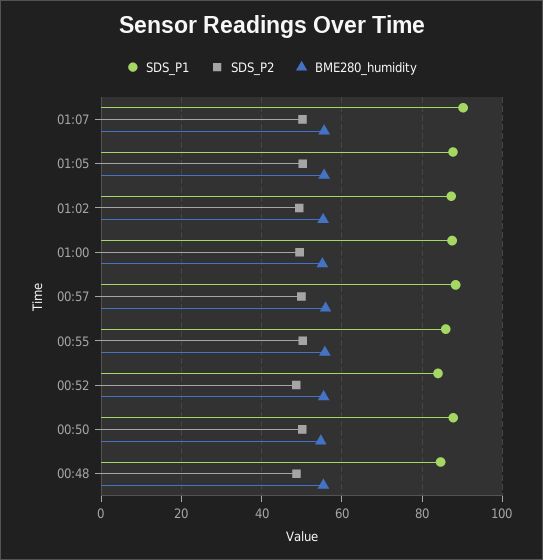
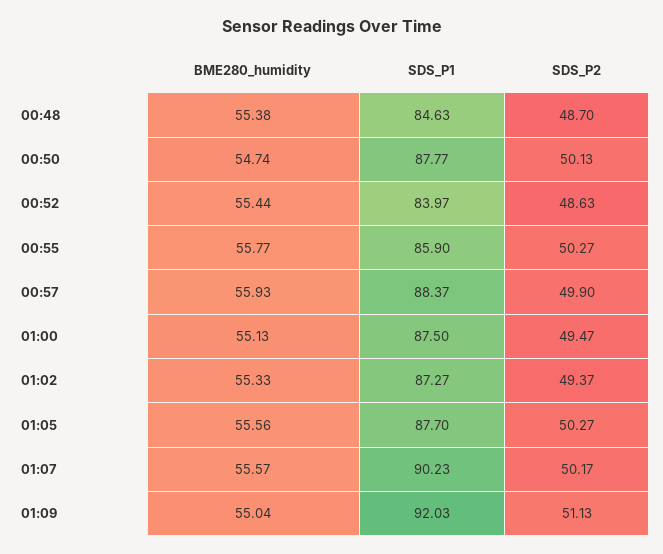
BME280_humidity, 01:09: none -> 55.04
SDS_P1, 01:09: none -> 92.03
SDS_P2, 01:09: none -> 51.13

